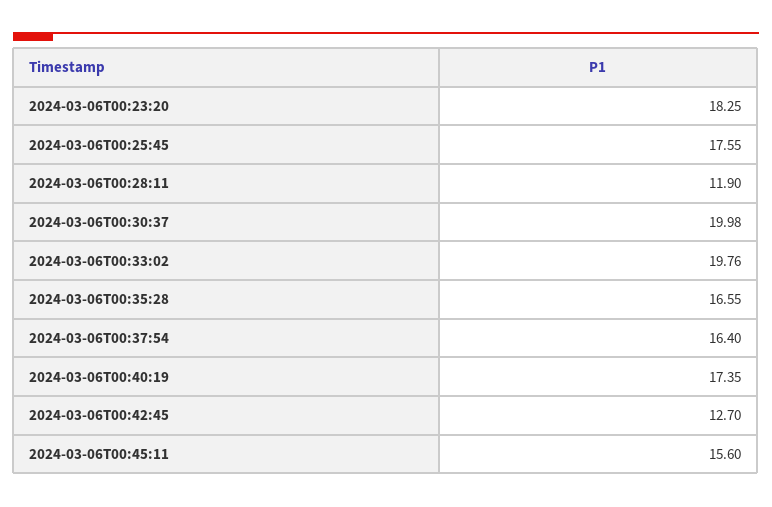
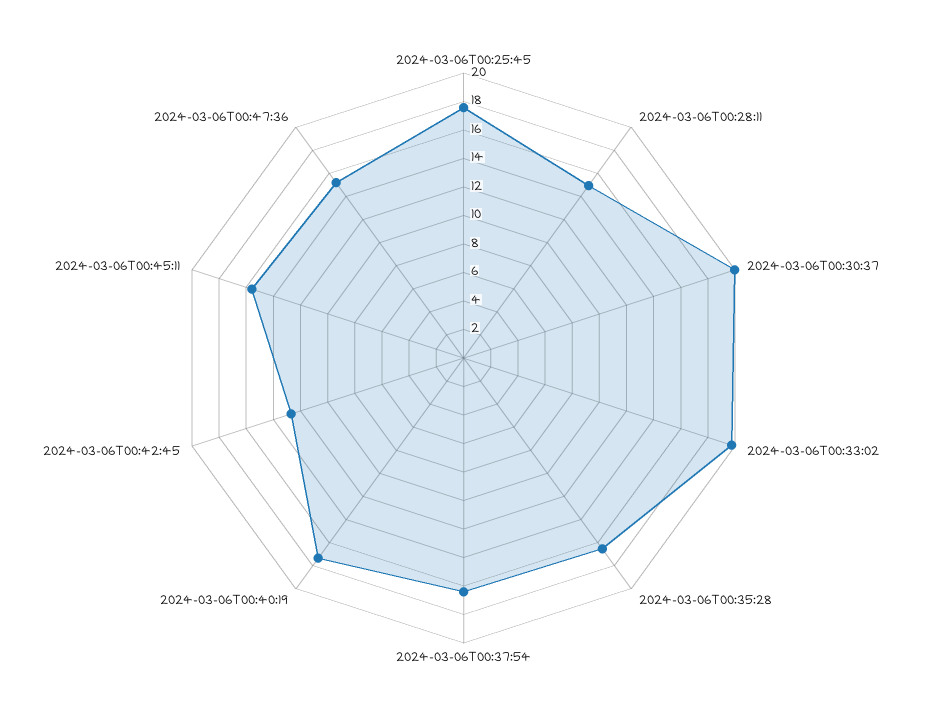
2024-03-06T00:23:20: 18.25 -> none
2024-03-06T00:28:11: 11.9 -> 15
2024-03-06T00:47:36: none -> 15

